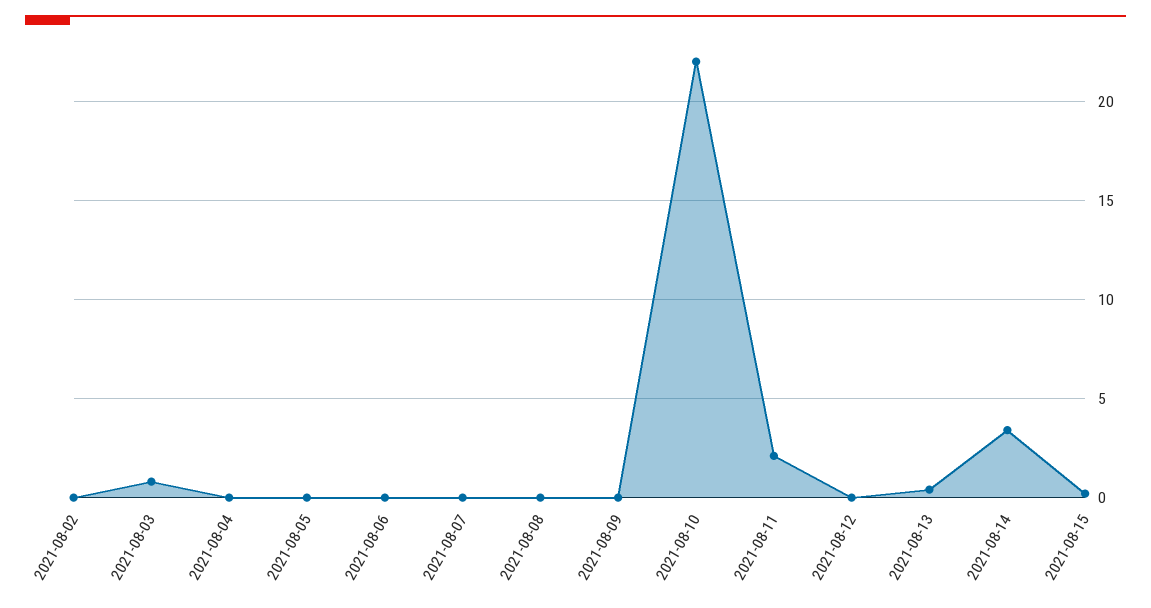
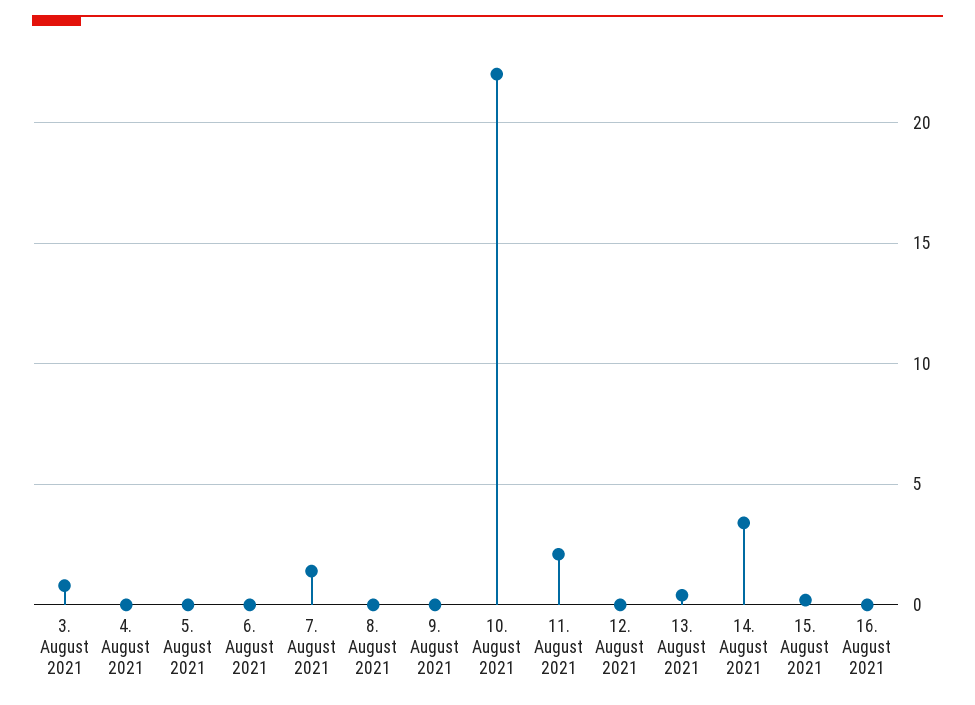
2021-08-02: 0 -> none
2021-08-07: 0 -> 1.5
16. August 2021: none -> 0

